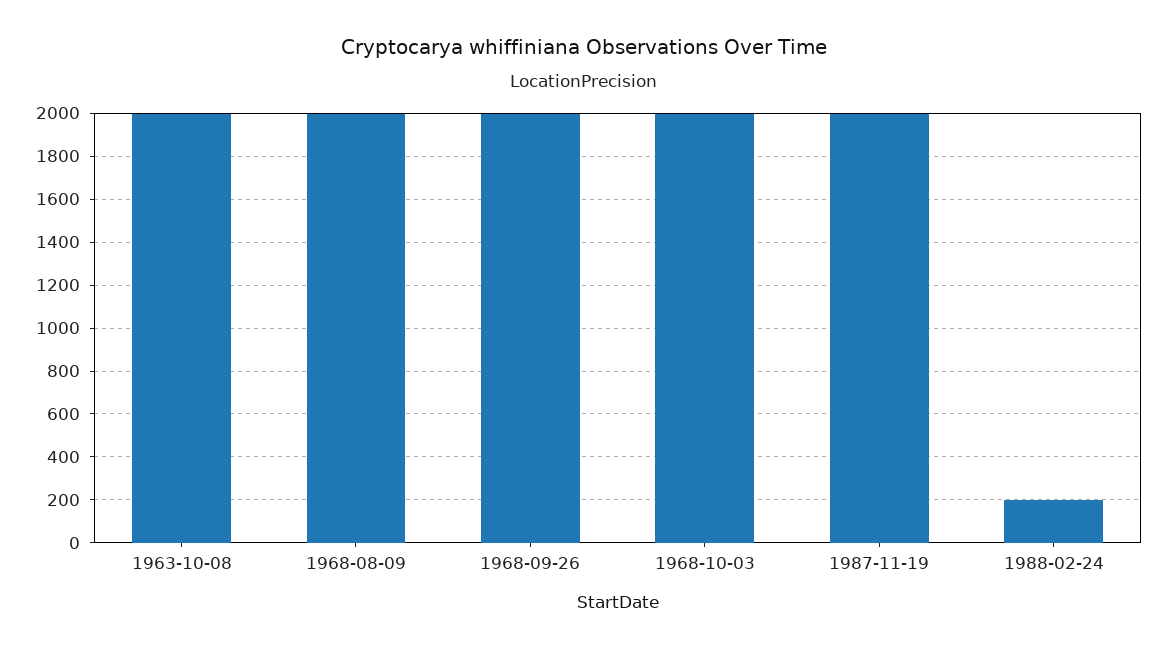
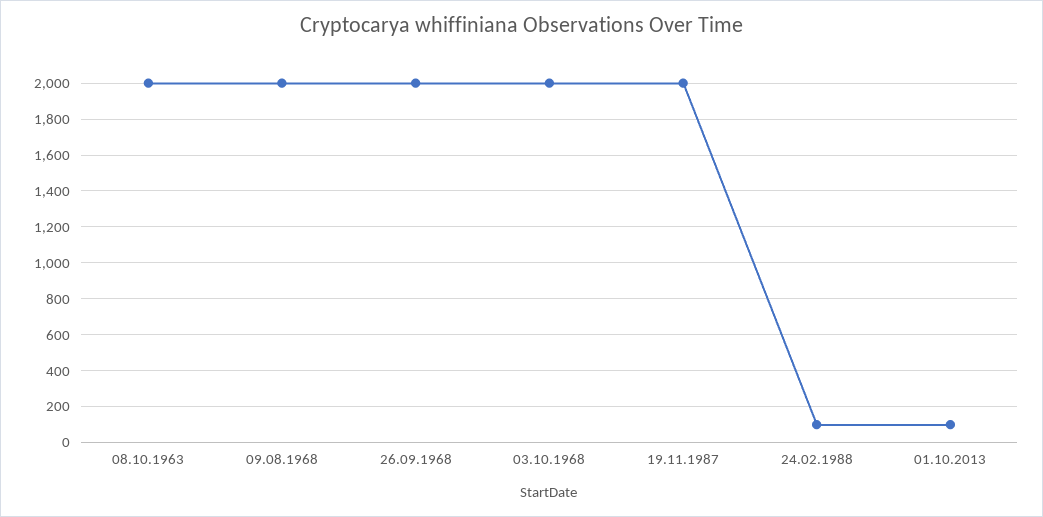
1988-02-24: 200 -> 100
01.10.2013: none -> 100

